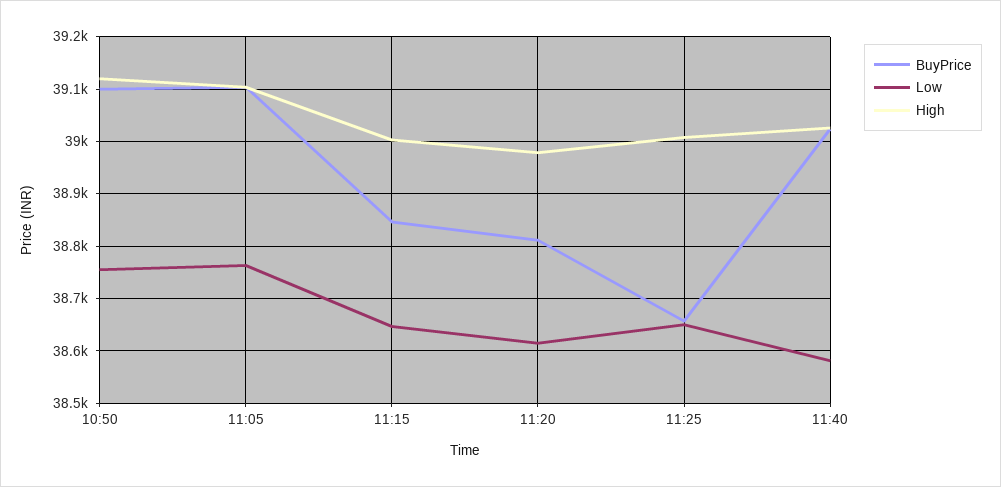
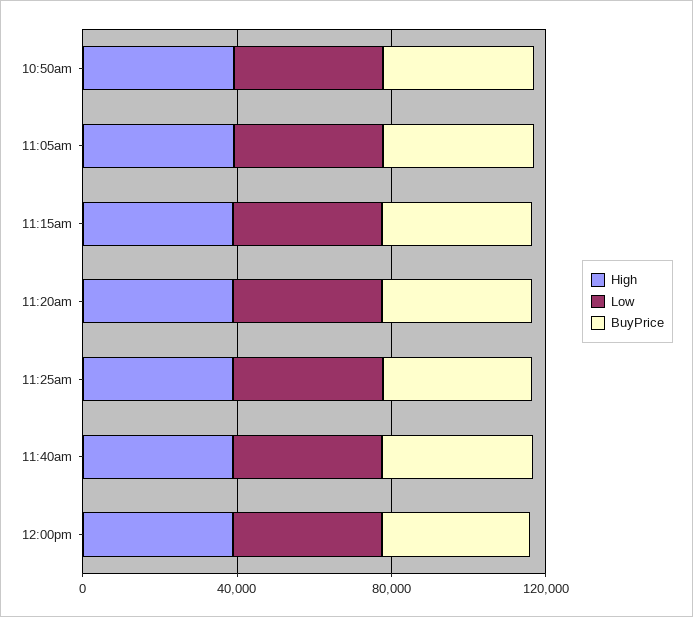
High, 12:00pm: none -> 40000
Low, 12:00pm: none -> 40000
BuyPrice, 12:00pm: none -> 40000

